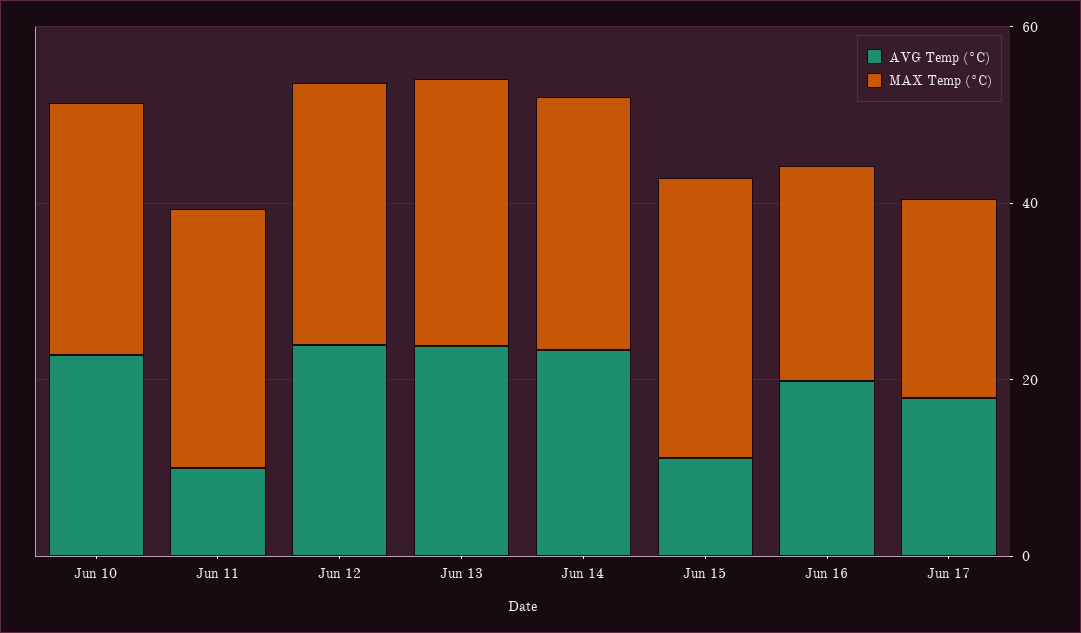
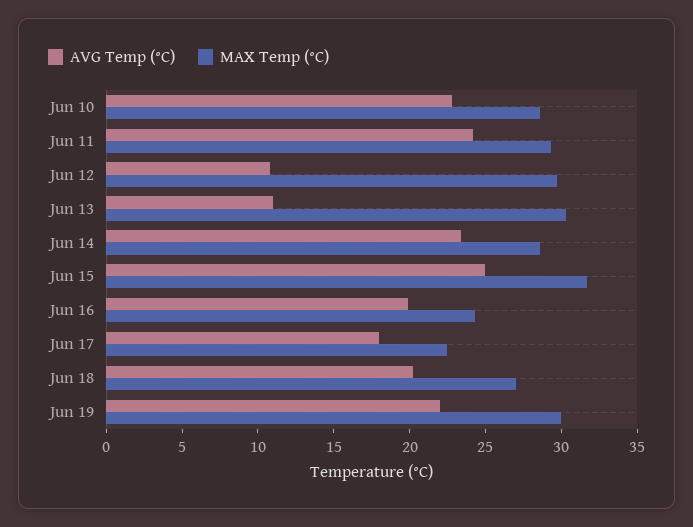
AVG Temp (°C), Jun 11: 10 -> 24
AVG Temp (°C), Jun 12: 25 -> 11
AVG Temp (°C), Jun 13: 25 -> 11
AVG Temp (°C), Jun 15: 10 -> 25
AVG Temp (°C), Jun 18: none -> 20
MAX Temp (°C), Jun 18: none -> 27
AVG Temp (°C), Jun 19: none -> 22
MAX Temp (°C), Jun 19: none -> 30

